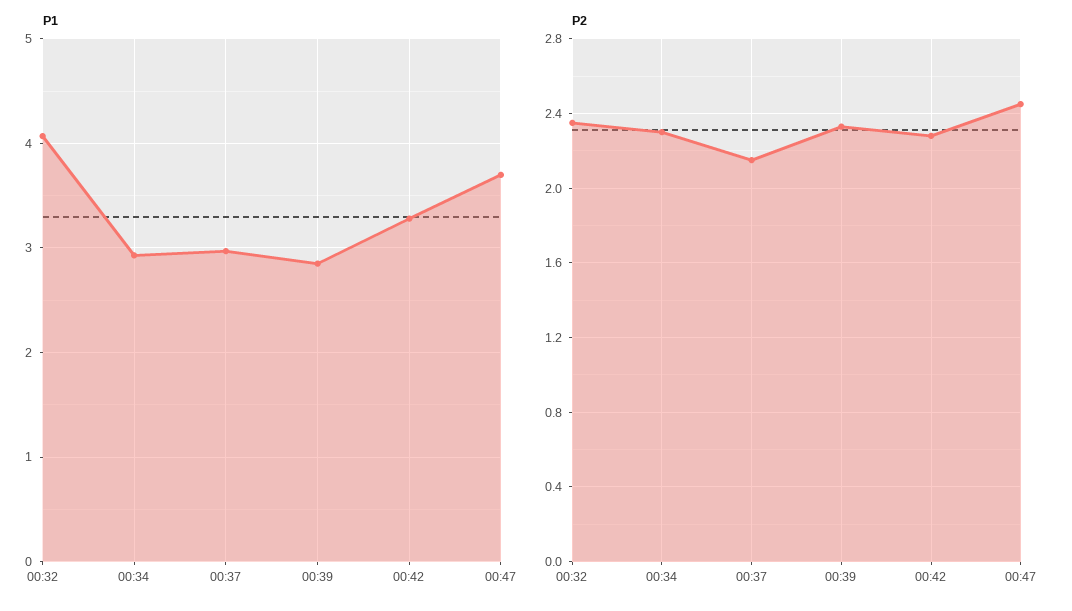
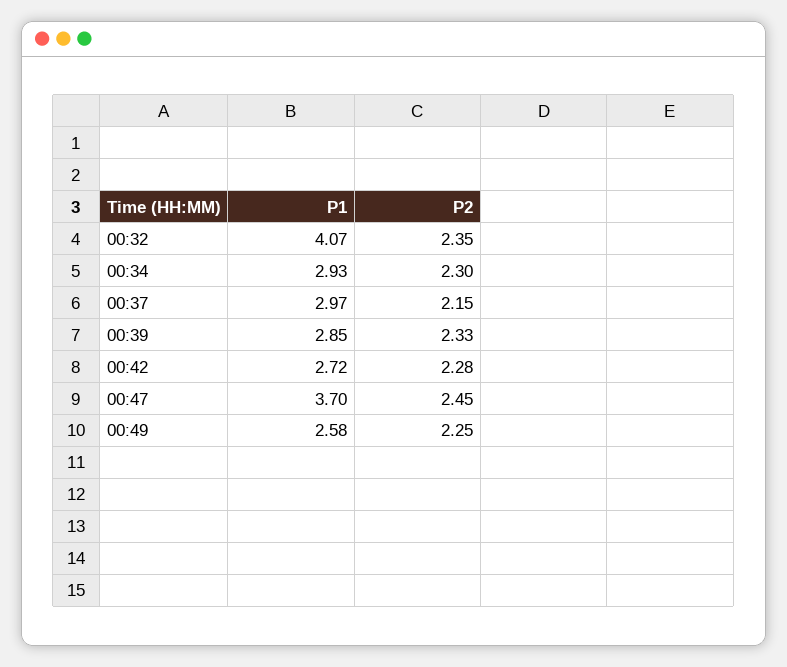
P1, 00:42: 3.3 -> 2.72
P1, 00:49: none -> 2.58
P2, 00:49: none -> 2.25

